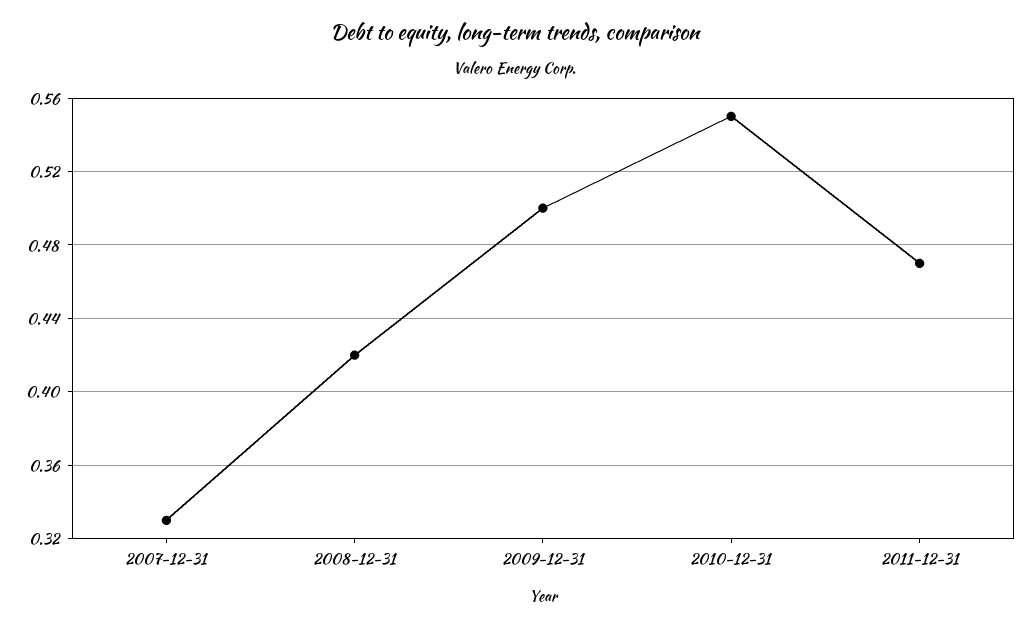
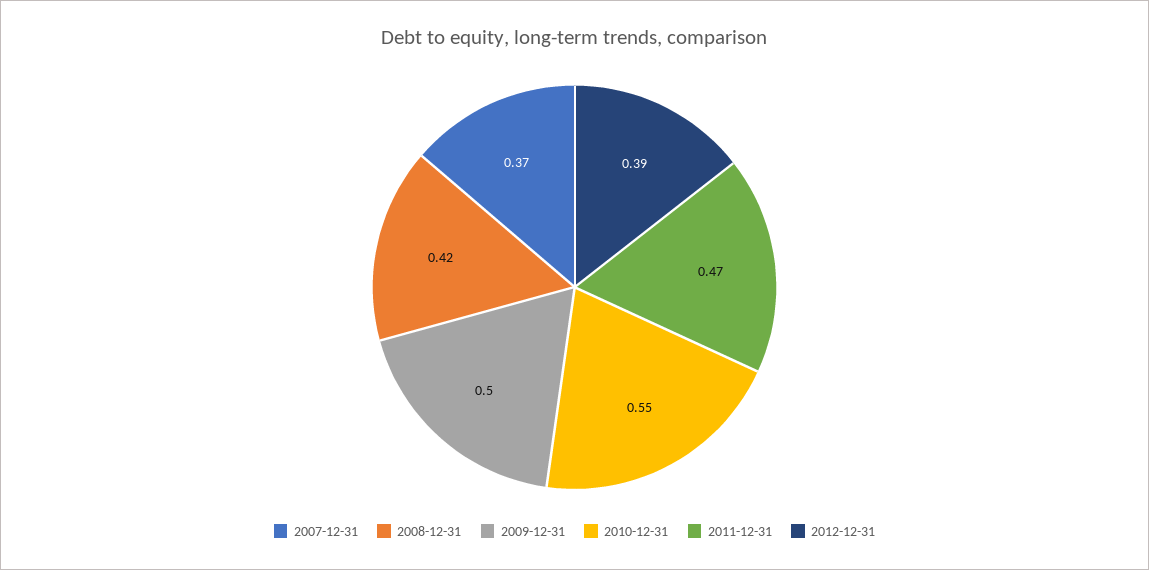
2007-12-31: 0.33 -> 0.37
2012-12-31: none -> 0.39

